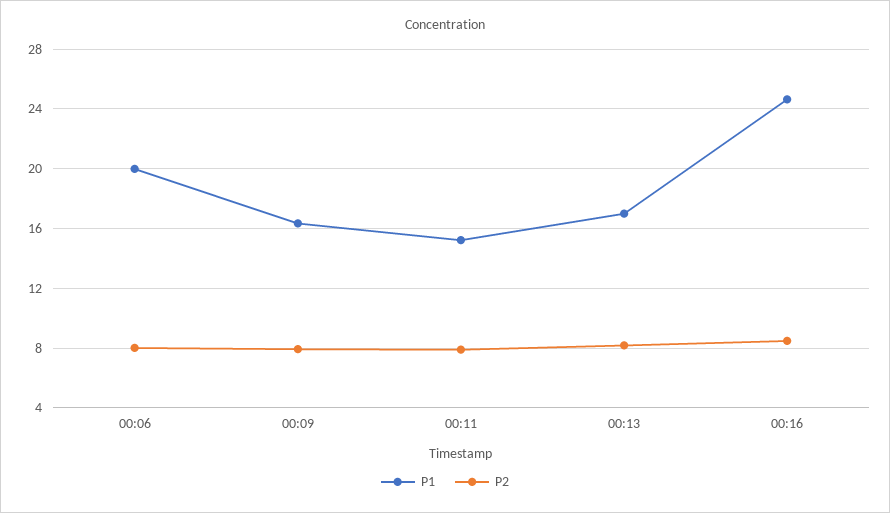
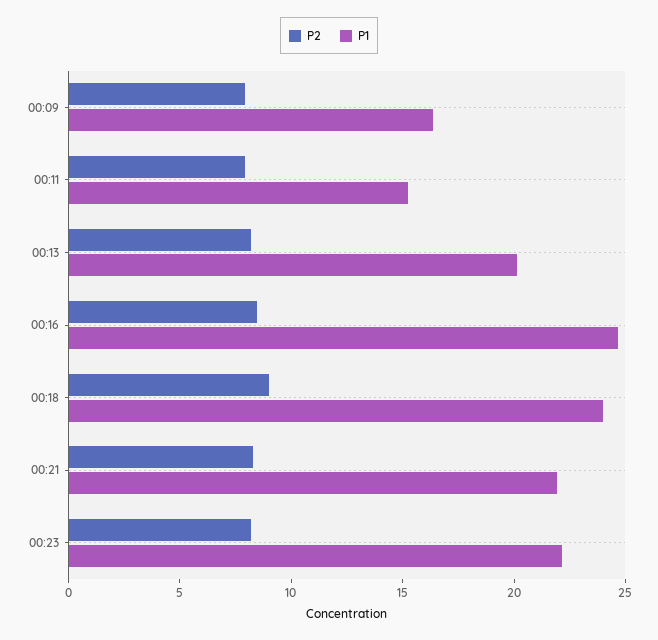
P1, 00:06: 20 -> none
P2, 00:06: 8 -> none
P1, 00:13: 17 -> 20
P2, 00:18: none -> 9
P1, 00:18: none -> 24
P2, 00:21: none -> 8
P1, 00:21: none -> 22
P2, 00:23: none -> 8
P1, 00:23: none -> 22

